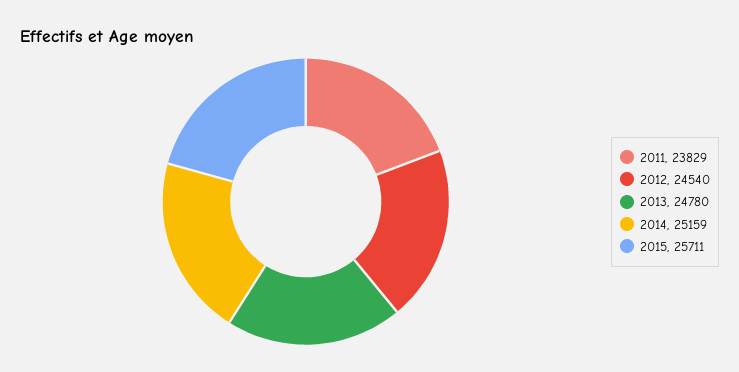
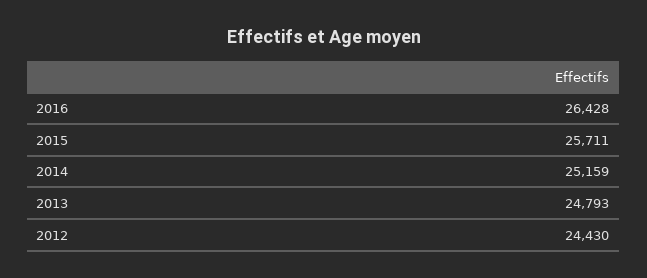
2011: 23829 -> none
2012: 24540 -> 24430
2013: 24780 -> 24793
2016: none -> 26428

